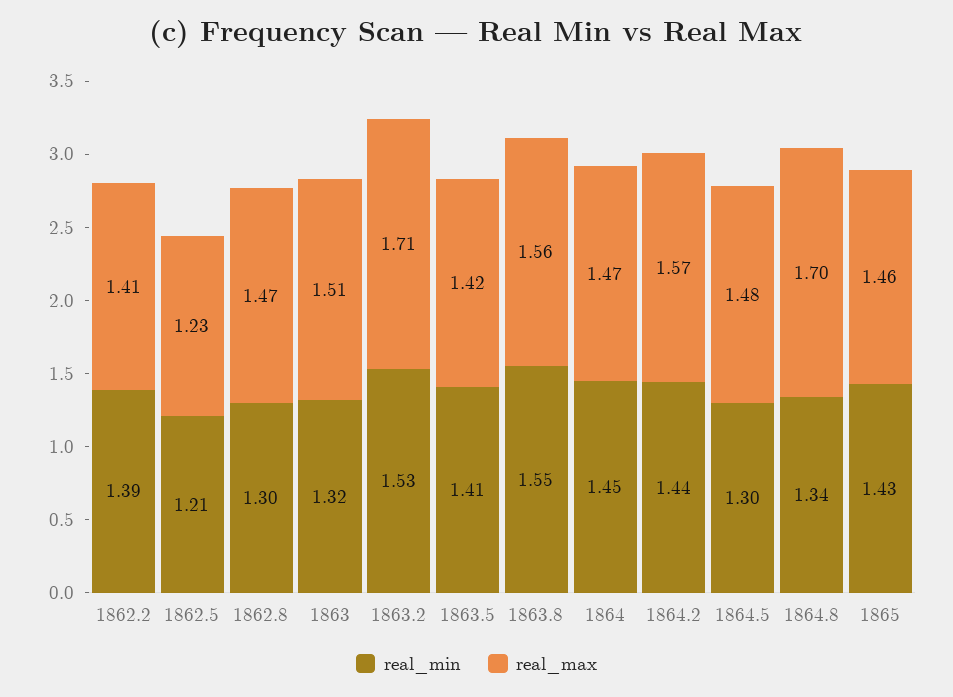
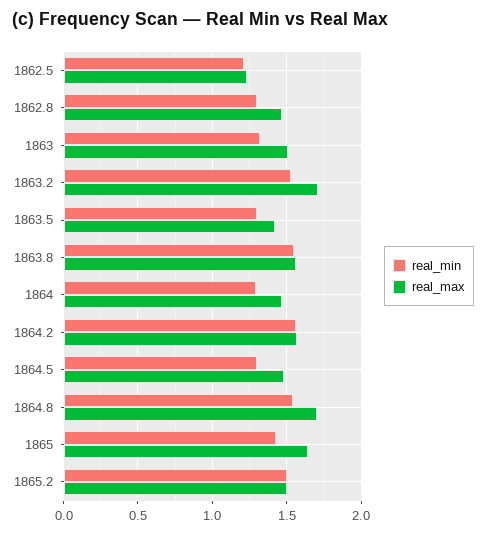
real_min, 1862.2: 1.39 -> none
real_max, 1862.2: 1.41 -> none
real_min, 1863.5: 1.41 -> 1.3
real_min, 1864: 1.45 -> 1.3
real_min, 1864.2: 1.44 -> 1.55
real_min, 1864.8: 1.34 -> 1.55
real_max, 1865: 1.46 -> 1.65
real_min, 1865.2: none -> 1.5
real_max, 1865.2: none -> 1.5

